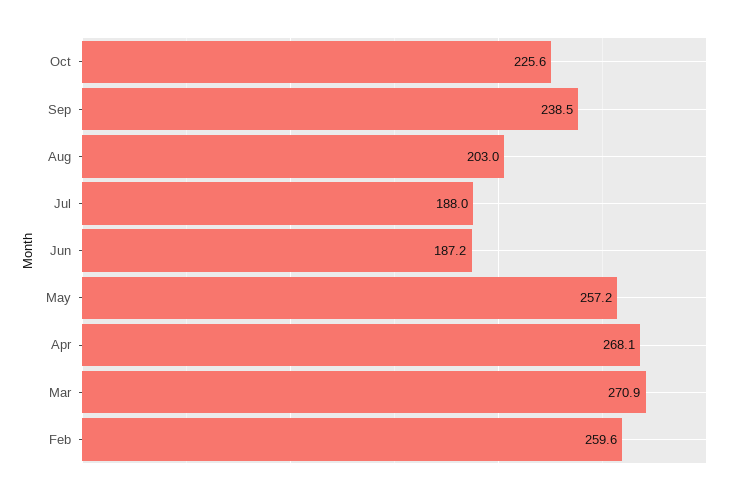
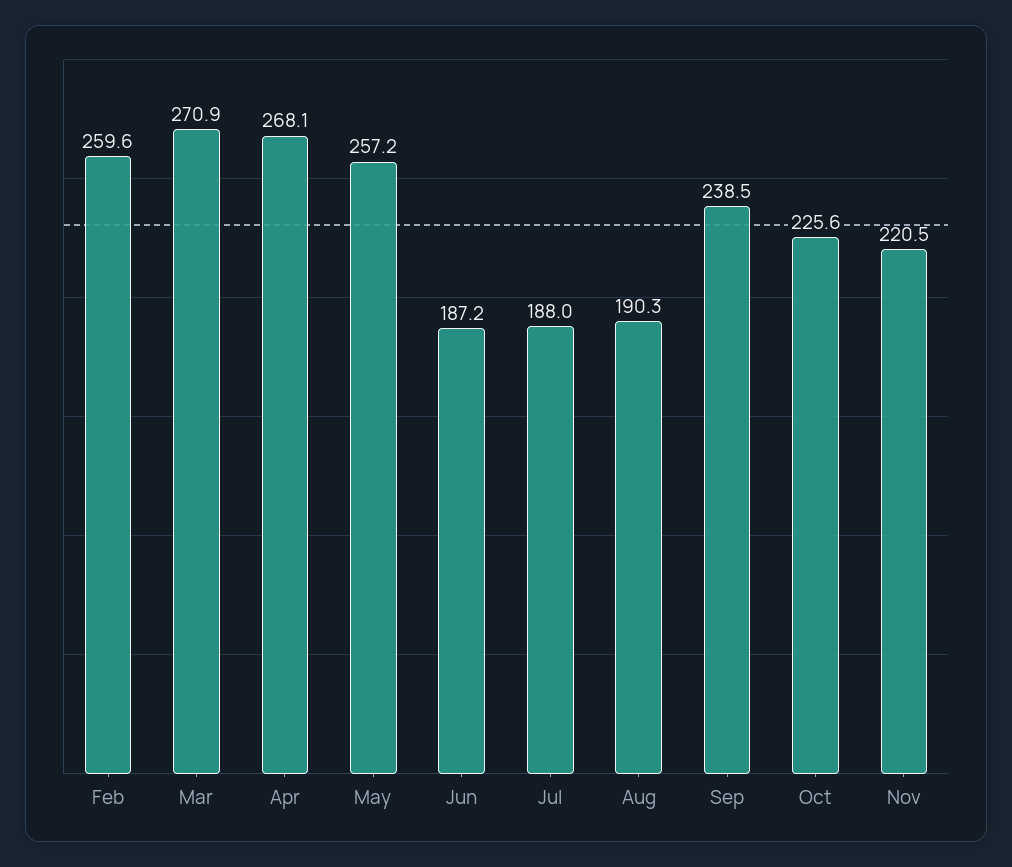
Aug: 203 -> 190.3
Nov: none -> 220.5

